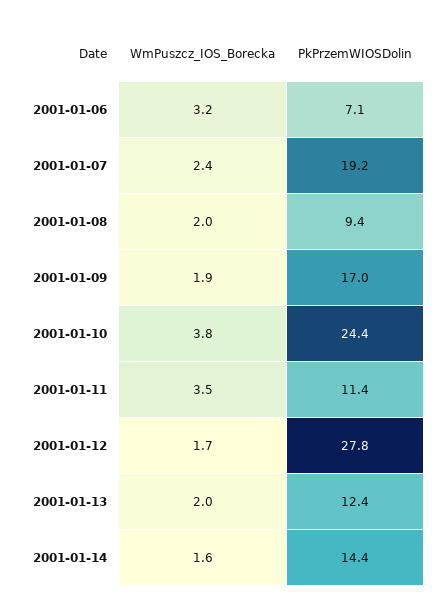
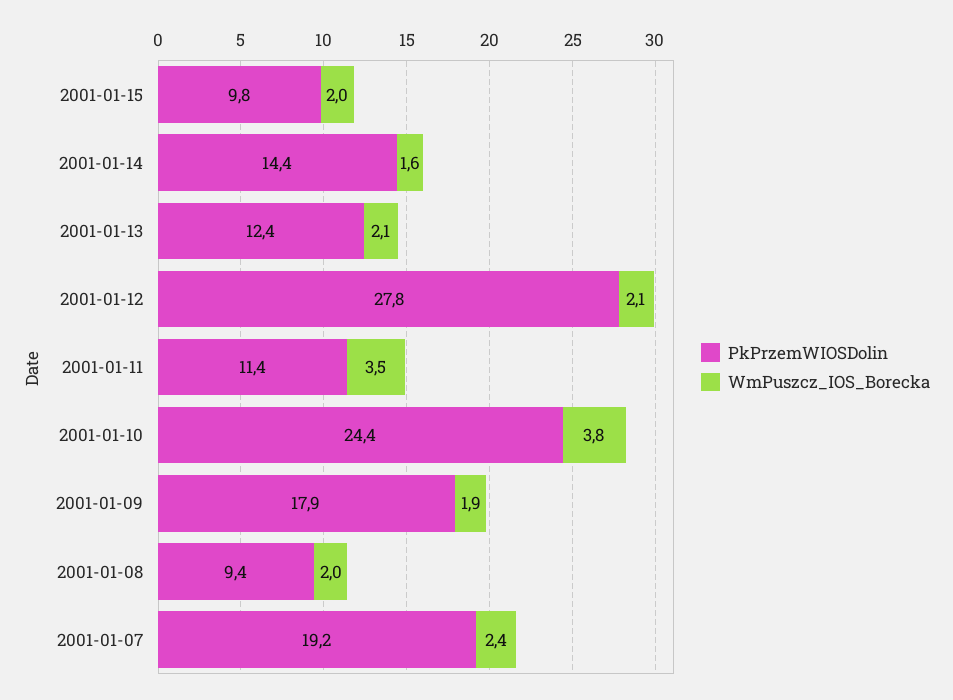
WmPuszcz_IOS_Borecka, 2001-01-06: 3.2 -> none
PkPrzemWIOSDolin, 2001-01-06: 7.1 -> none
PkPrzemWIOSDolin, 2001-01-09: 17 -> 17.9
WmPuszcz_IOS_Borecka, 2001-01-12: 1.7 -> 2.1
WmPuszcz_IOS_Borecka, 2001-01-13: 2 -> 2.1
PkPrzemWIOSDolin, 2001-01-15: none -> 9.8
WmPuszcz_IOS_Borecka, 2001-01-15: none -> 2

